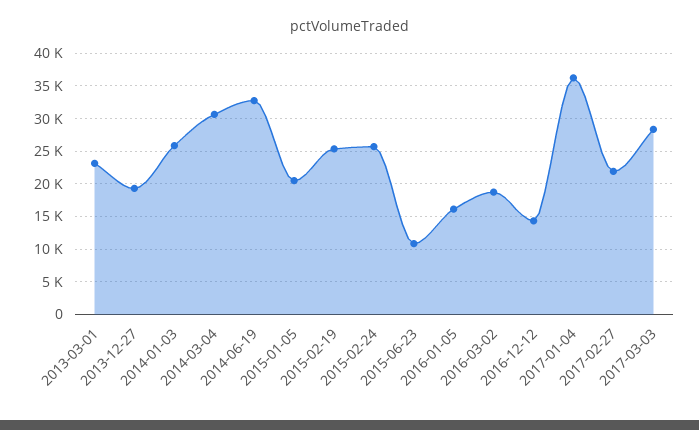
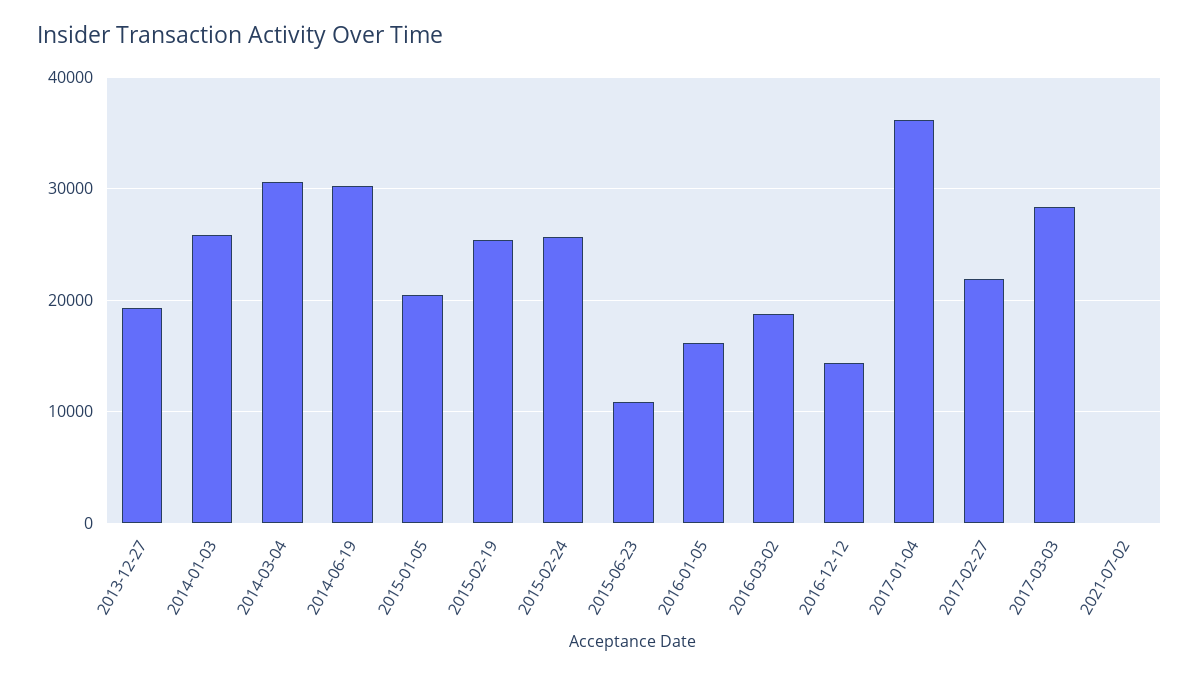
2013-03-01: 23000 -> none
2014-06-19: 33000 -> 30000
2021-07-02: none -> 0

